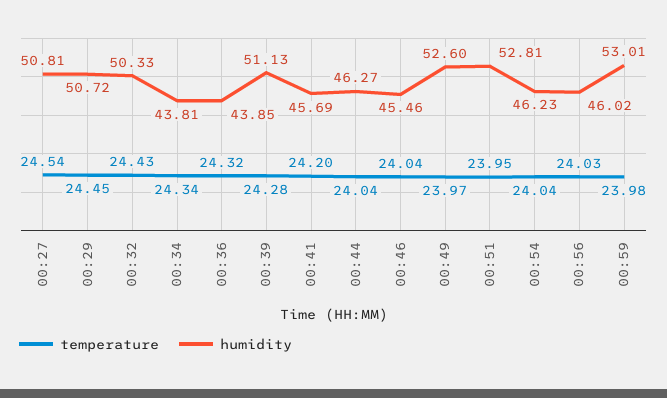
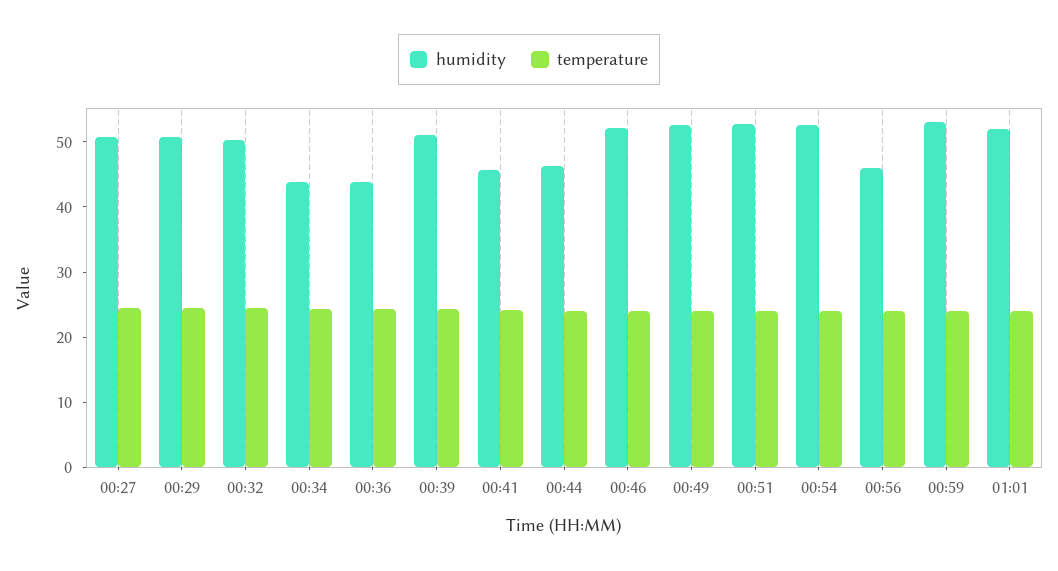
humidity, 00:46: 45.46 -> 52
humidity, 00:54: 46.23 -> 52
humidity, 01:01: none -> 52
temperature, 01:01: none -> 24

